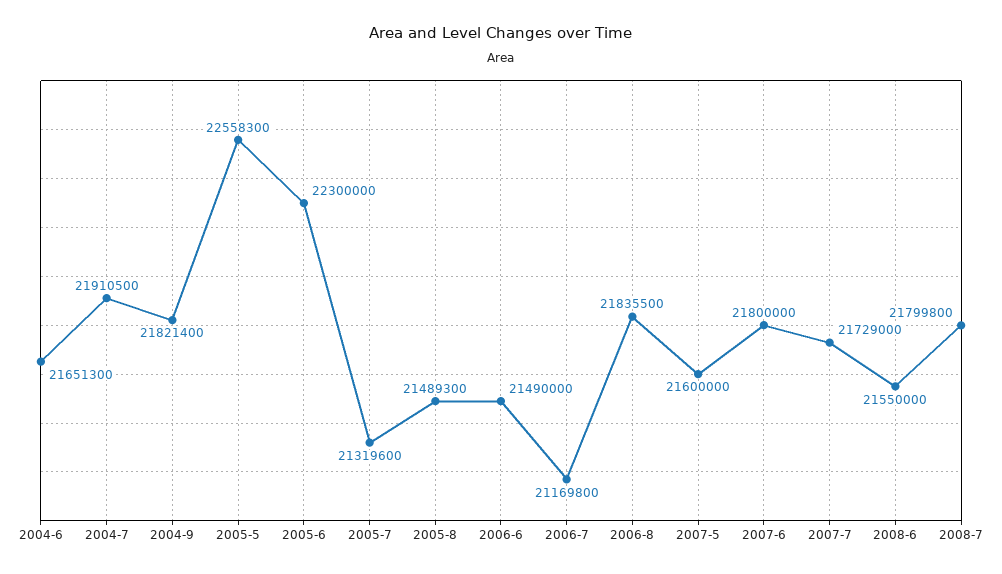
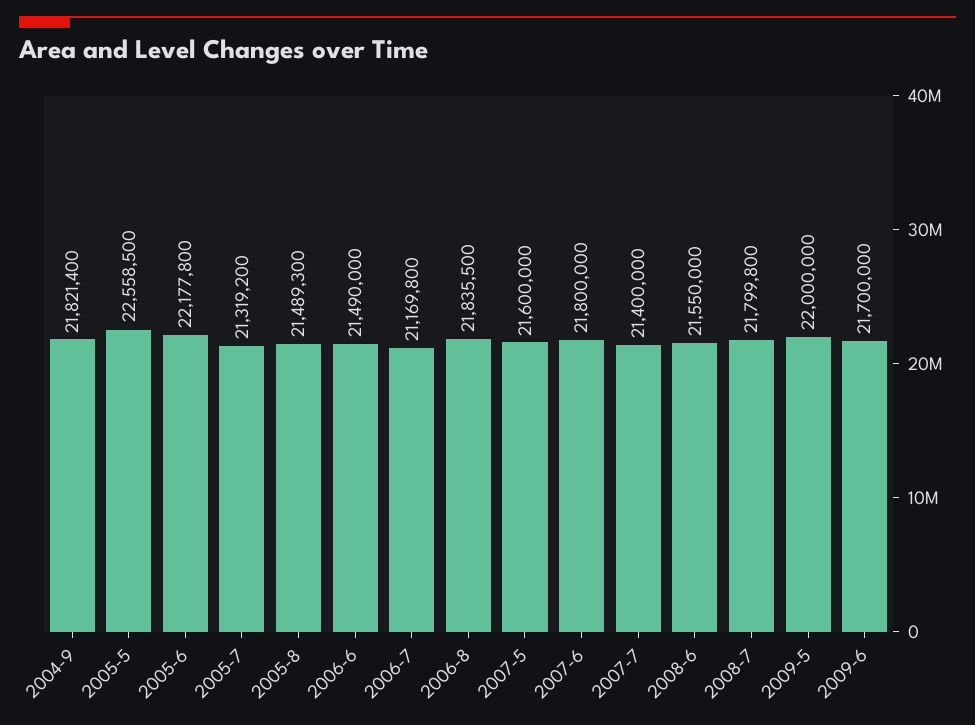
2004-6: 21651300 -> none
2004-7: 21910500 -> none
2005-5: 22558300 -> 22558500
2005-6: 22300000 -> 22177800
2005-7: 21319600 -> 21319200
2007-7: 21729000 -> 21400000
2009-5: none -> 22000000
2009-6: none -> 21700000

